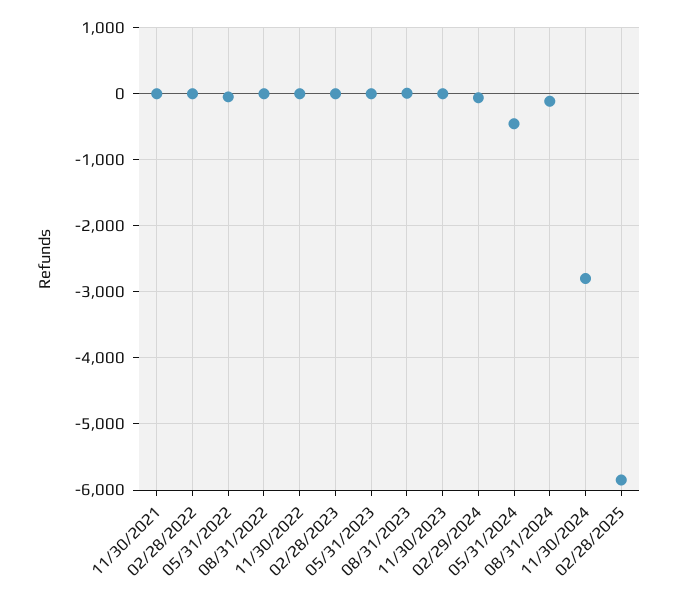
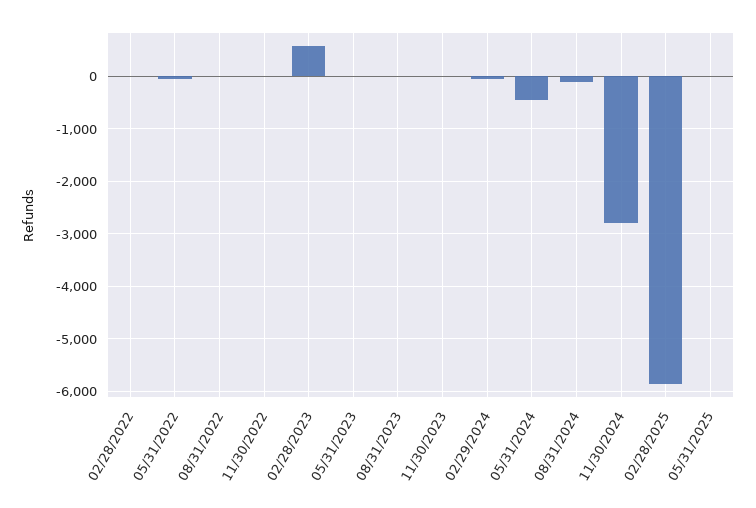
11/30/2021: 0 -> none
02/28/2023: 0 -> 600
05/31/2025: none -> 0

